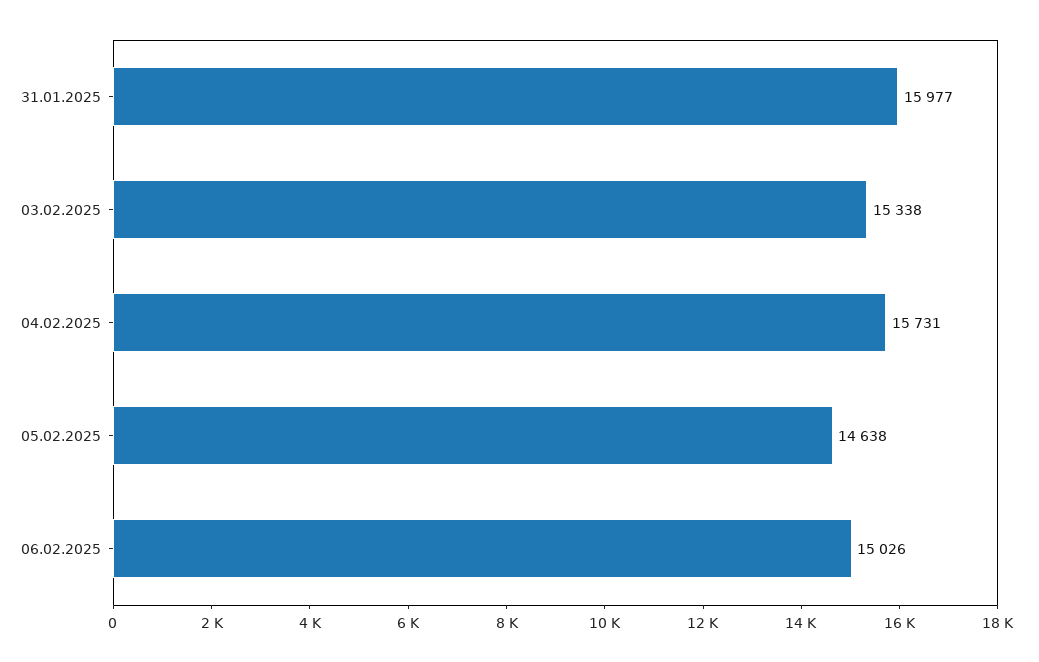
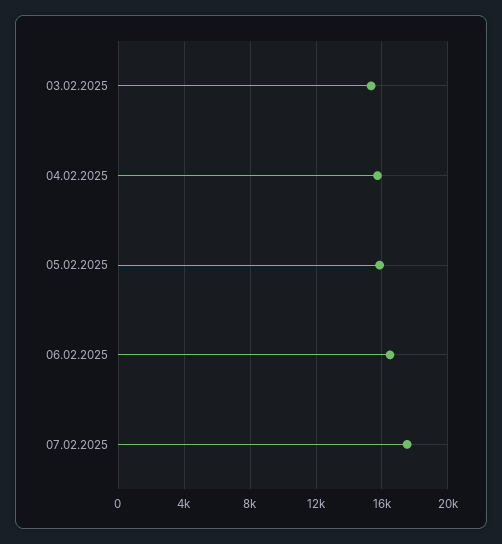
31.01.2025: 15977 -> none
05.02.2025: 14638 -> 16000
06.02.2025: 15026 -> 16500
07.02.2025: none -> 17500

